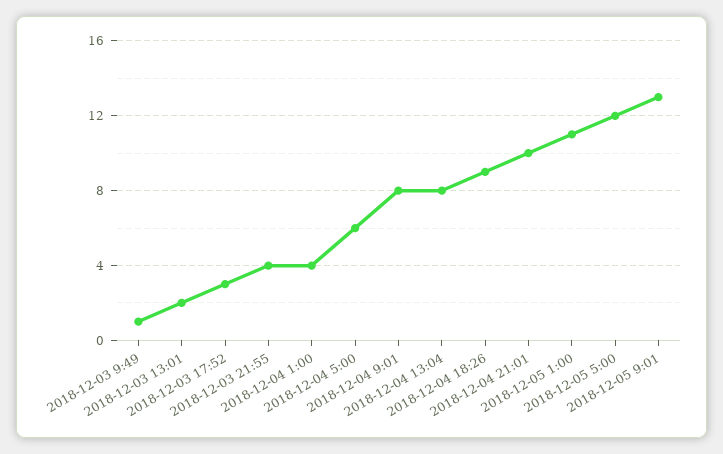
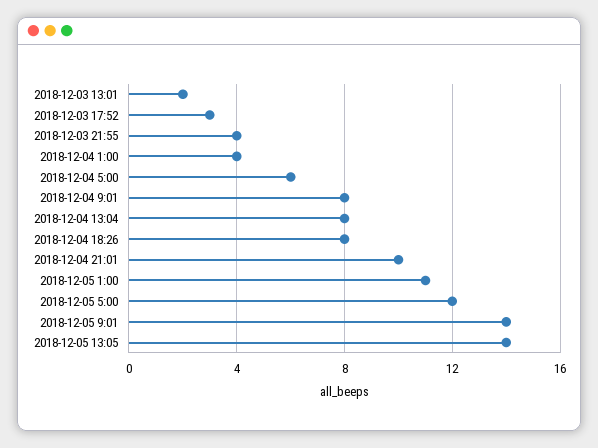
2018-12-03 9:49: 1 -> none
2018-12-04 18:26: 9 -> 8
2018-12-05 9:01: 13 -> 14
2018-12-05 13:05: none -> 14

